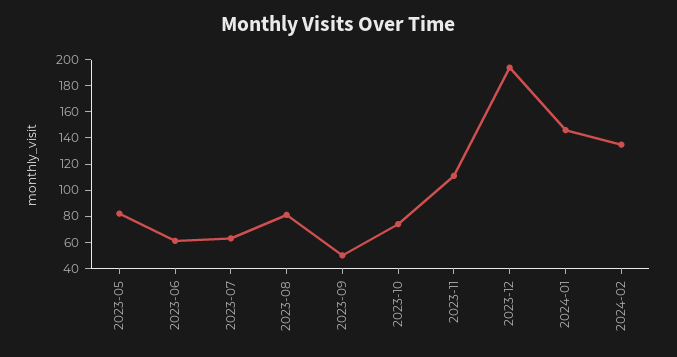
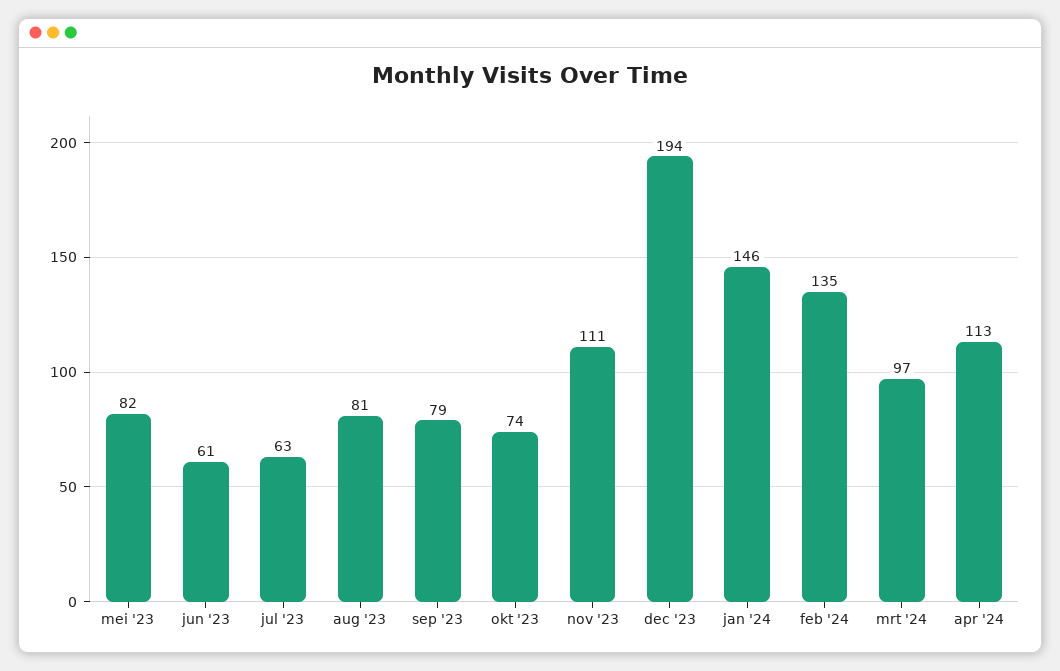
2023-09: 50 -> 79
mrt '24: none -> 97
apr '24: none -> 113

